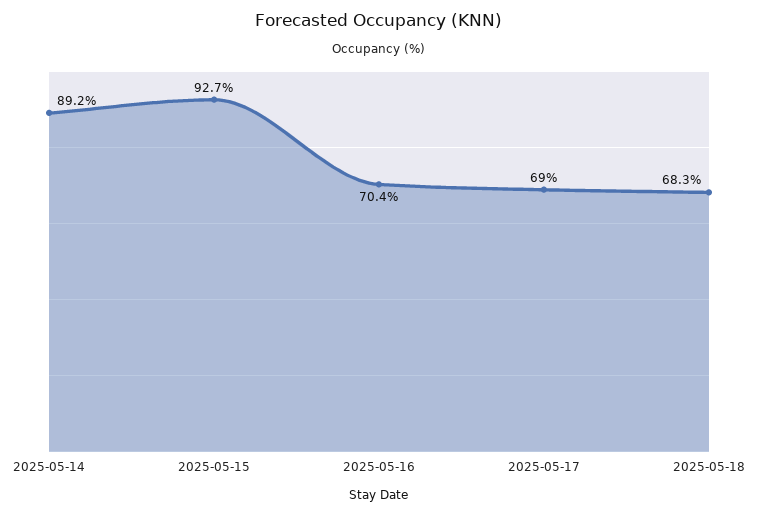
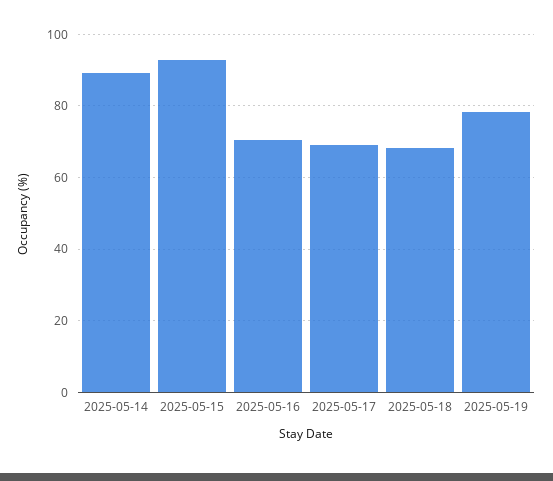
2025-05-19: none -> 78

